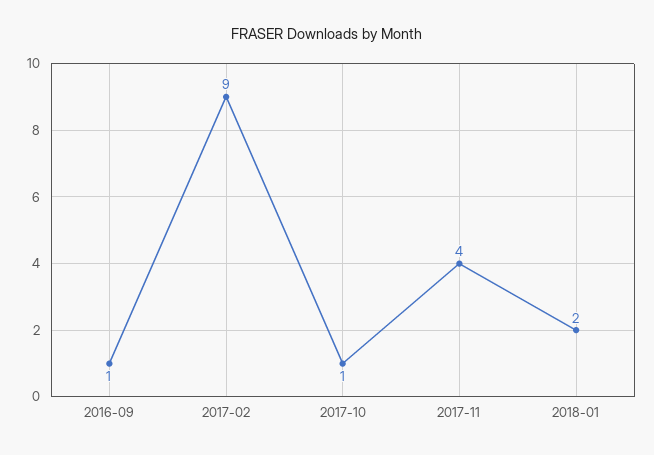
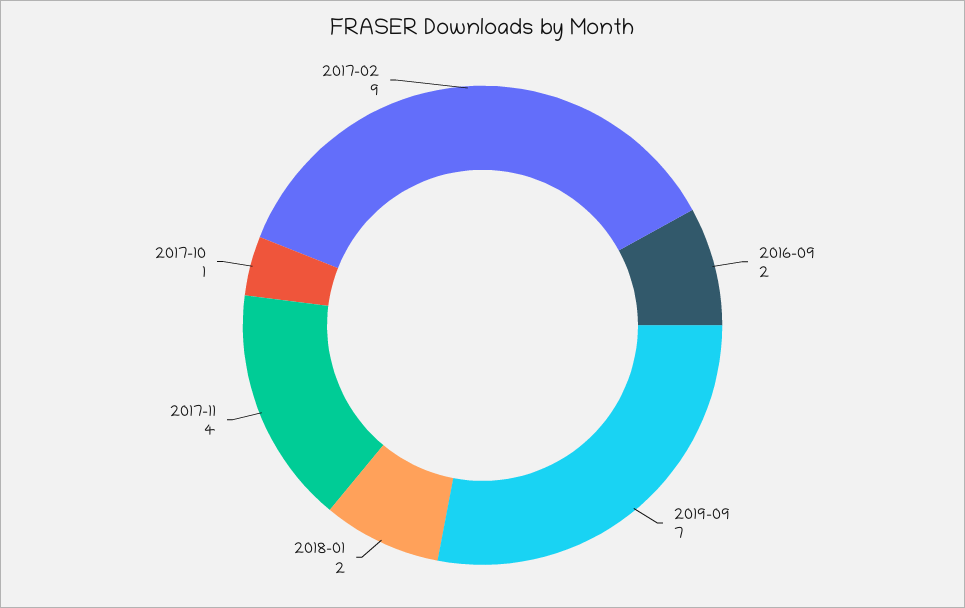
2016-09: 1 -> 2
2019-09: none -> 7

